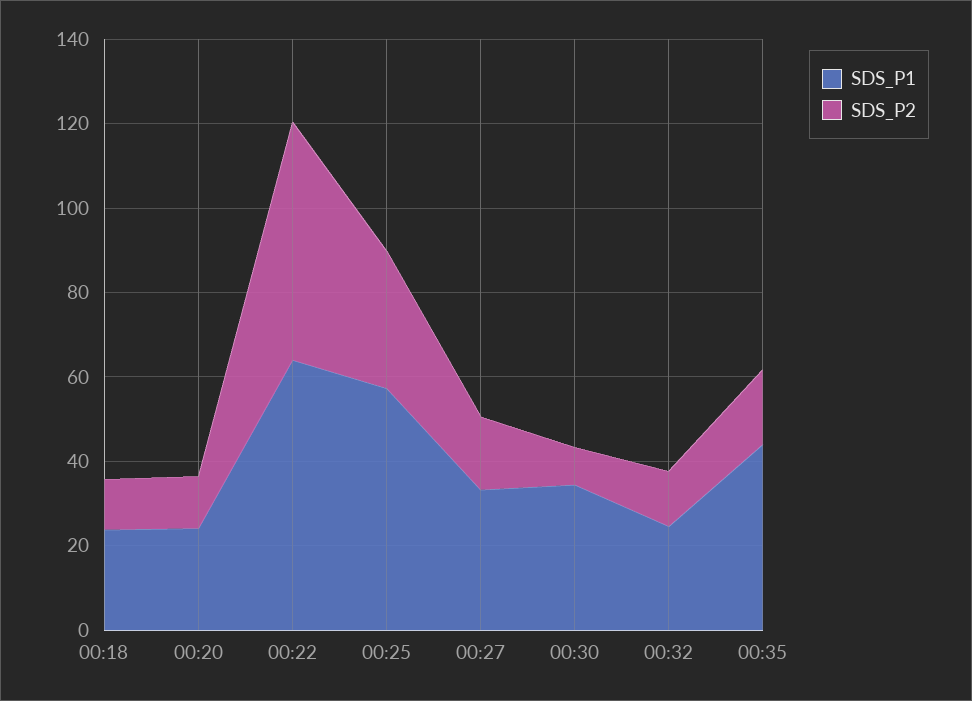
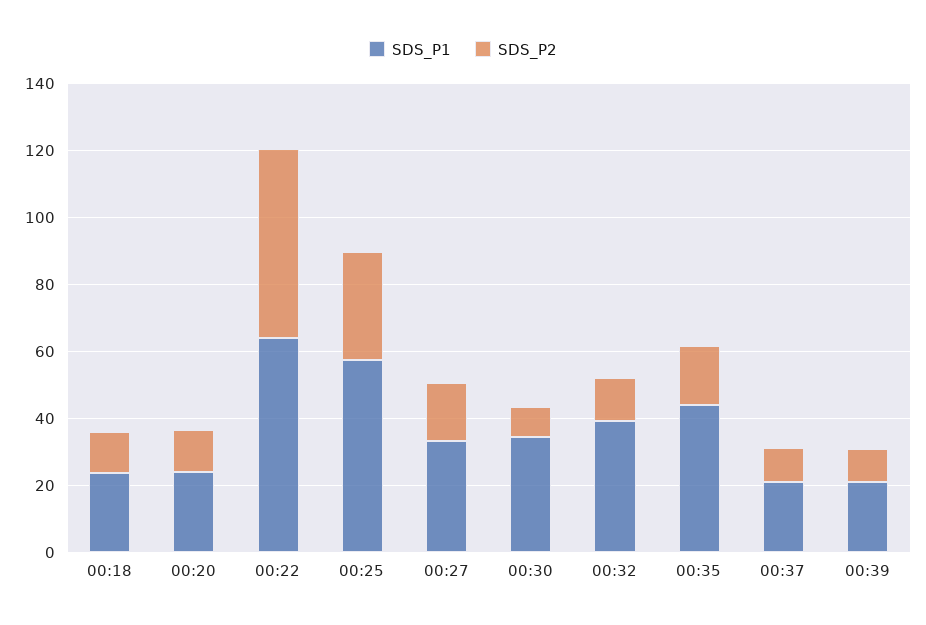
SDS_P1, 00:32: 25 -> 40
SDS_P1, 00:37: none -> 20
SDS_P2, 00:37: none -> 10
SDS_P1, 00:39: none -> 20
SDS_P2, 00:39: none -> 10

